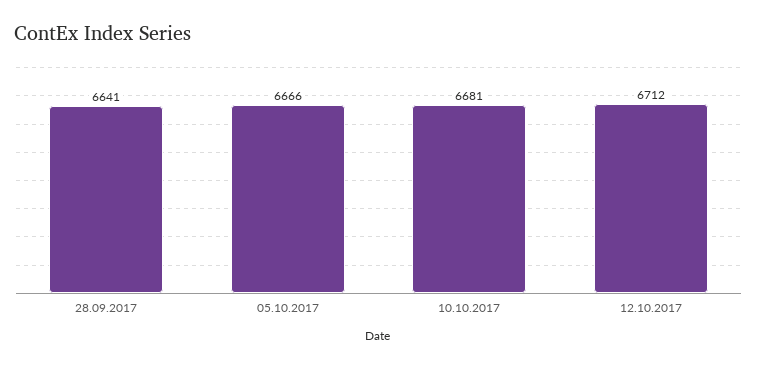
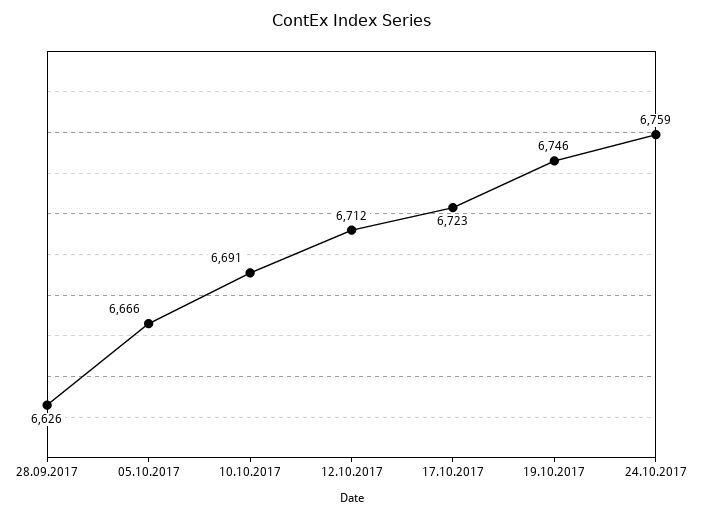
28.09.2017: 6641 -> 6626
10.10.2017: 6681 -> 6691
17.10.2017: none -> 6723
19.10.2017: none -> 6746
24.10.2017: none -> 6759

